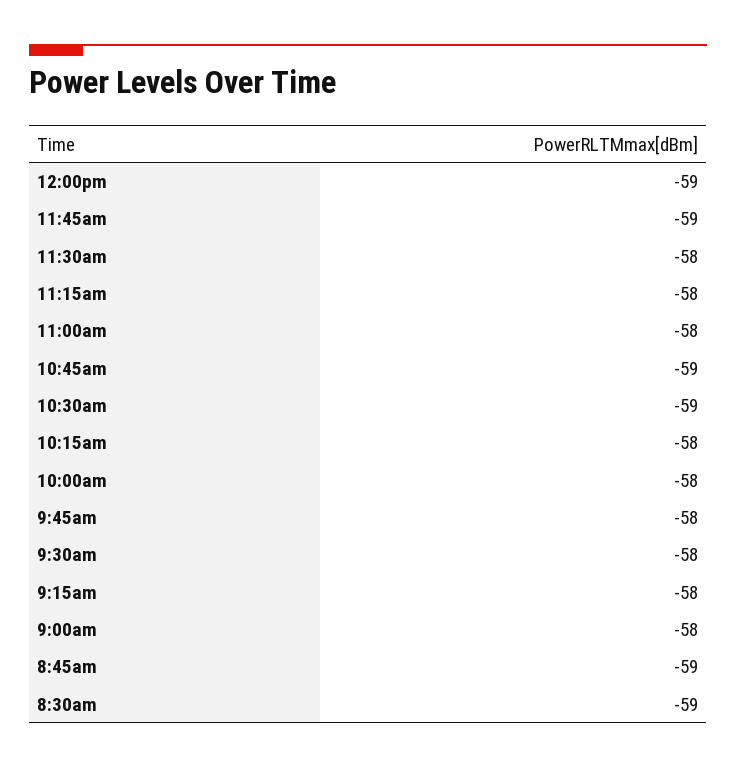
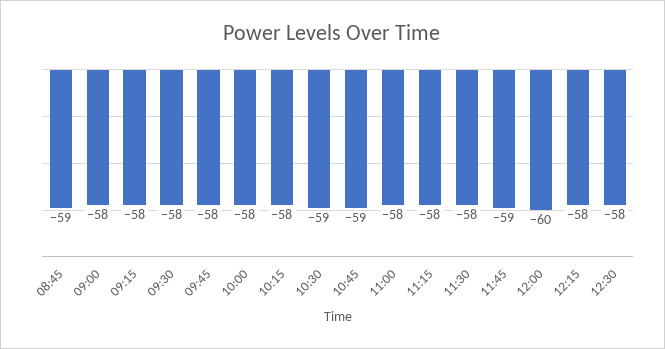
12:00pm: -59 -> -60
8:30am: -59 -> none
12:15: none -> -58
12:30: none -> -58

